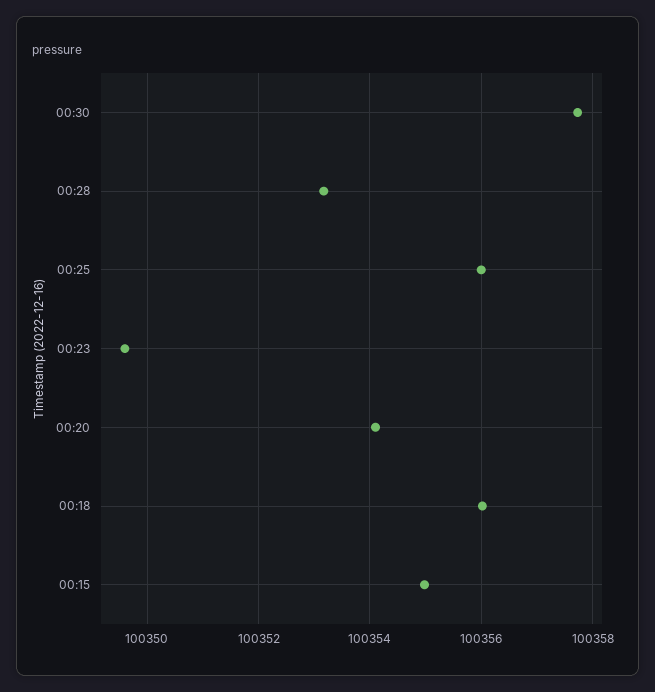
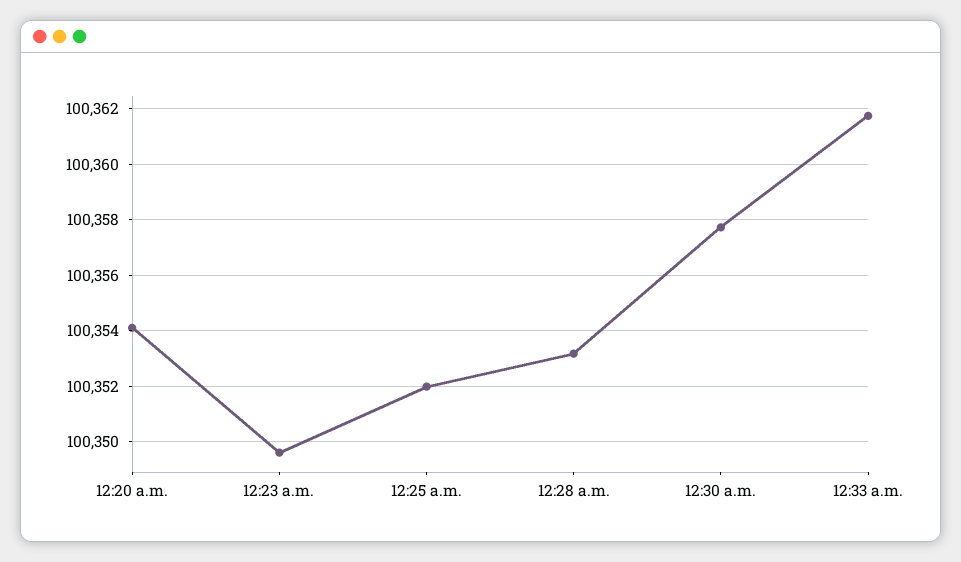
00:25: 100356 -> 100352
00:18: 100356 -> none
00:15: 100355 -> none
12:33 a.m.: none -> 100361.75

